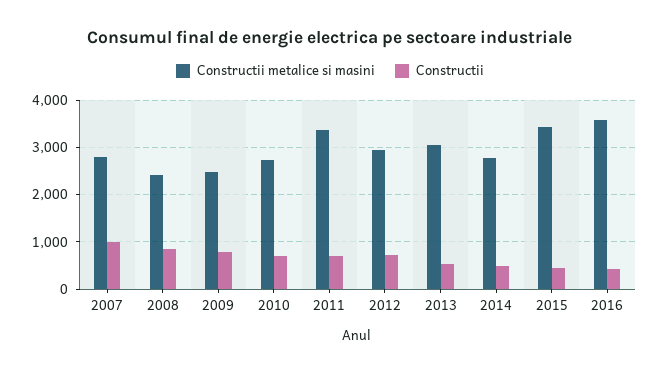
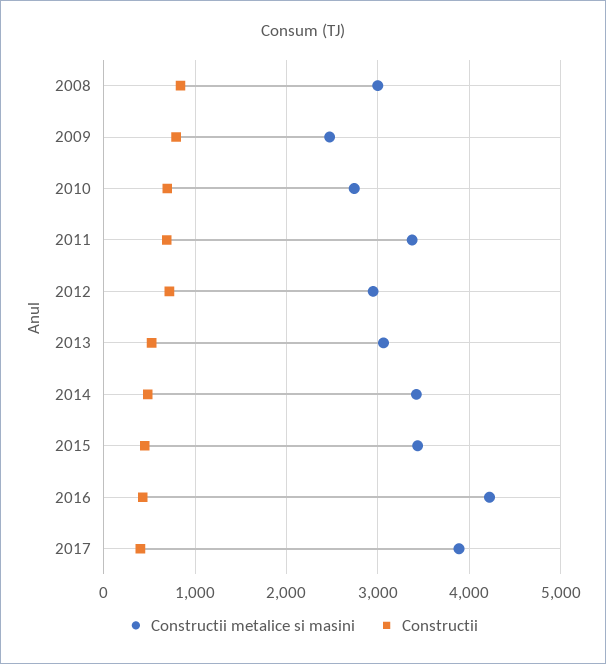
Constructii metalice si masini, 2007: 2800 -> none
Constructii, 2007: 1000 -> none
Constructii metalice si masini, 2008: 2400 -> 3000
Constructii metalice si masini, 2014: 2800 -> 3400
Constructii metalice si masini, 2016: 3600 -> 4200
Constructii metalice si masini, 2017: none -> 3900
Constructii, 2017: none -> 400

